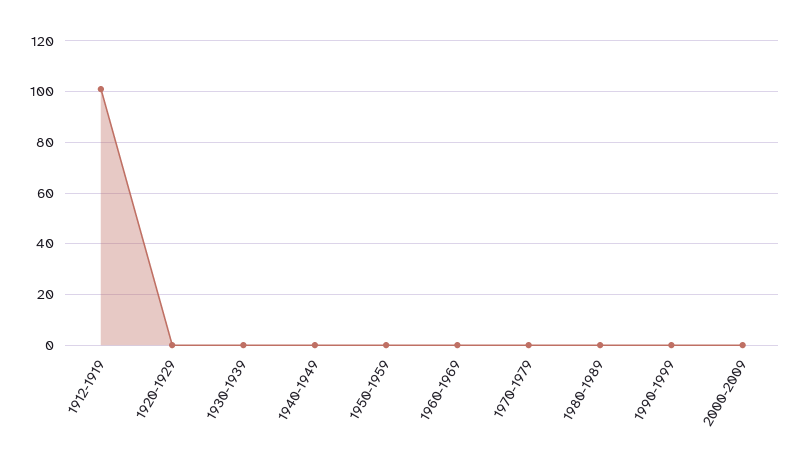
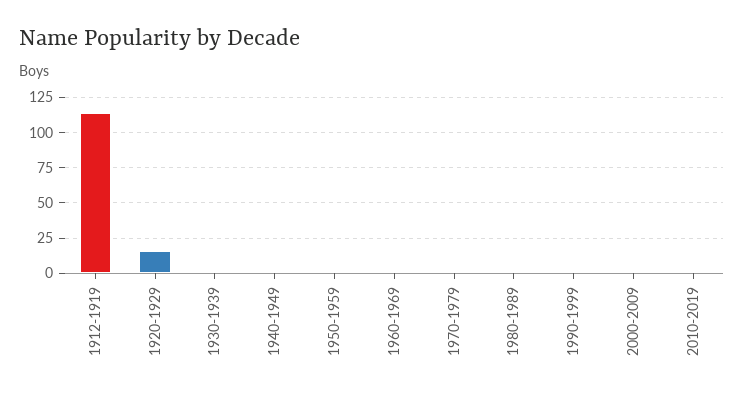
1912-1919: 100 -> 115
1920-1929: 0 -> 15
2010-2019: none -> 0

